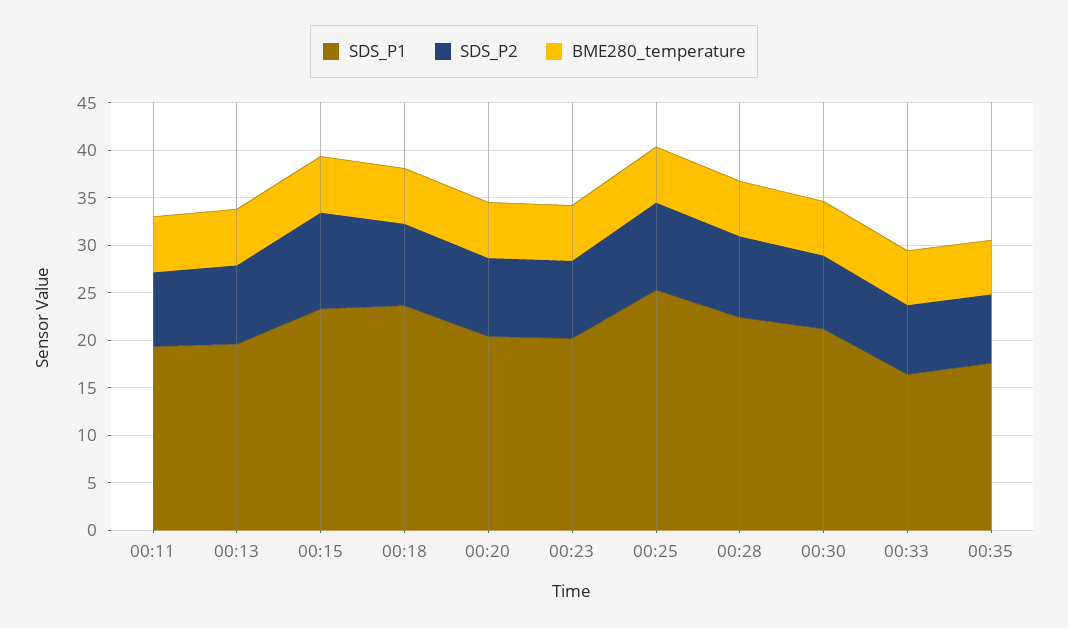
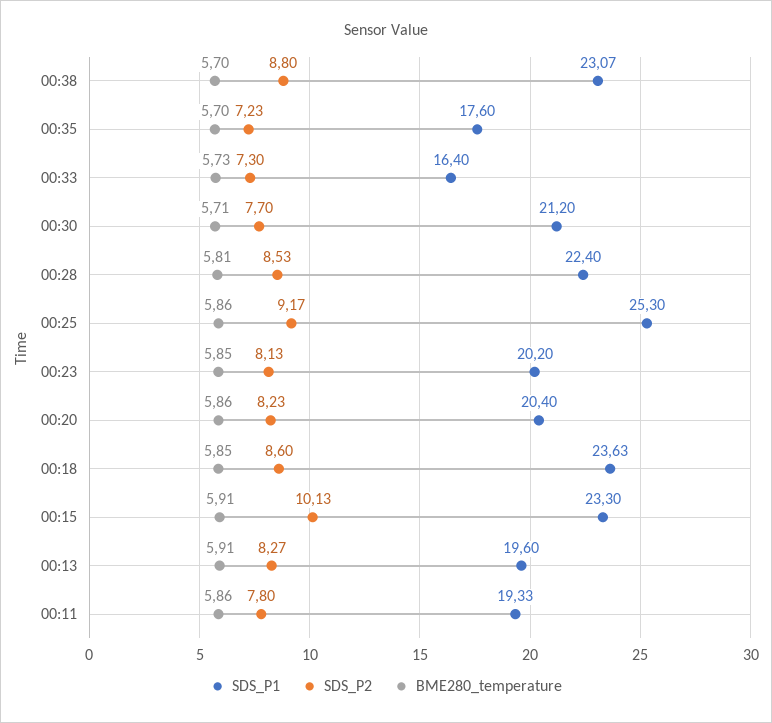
SDS_P1, 00:38: none -> 23.07
SDS_P2, 00:38: none -> 8.8
BME280_temperature, 00:38: none -> 5.7

